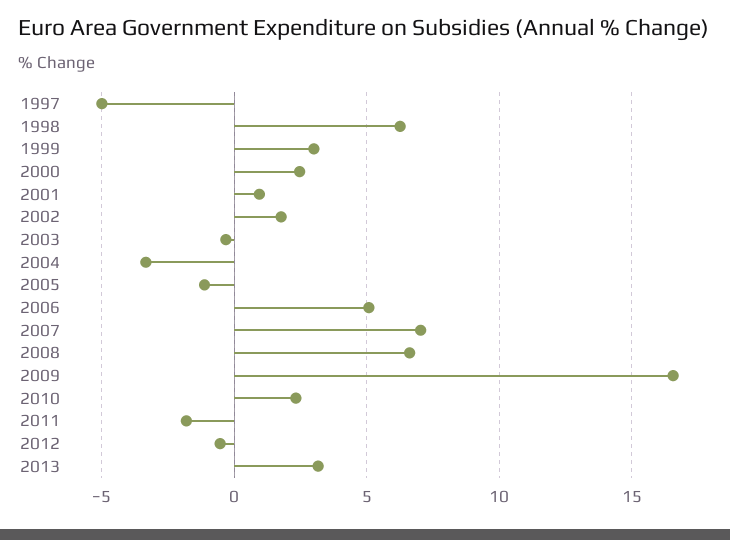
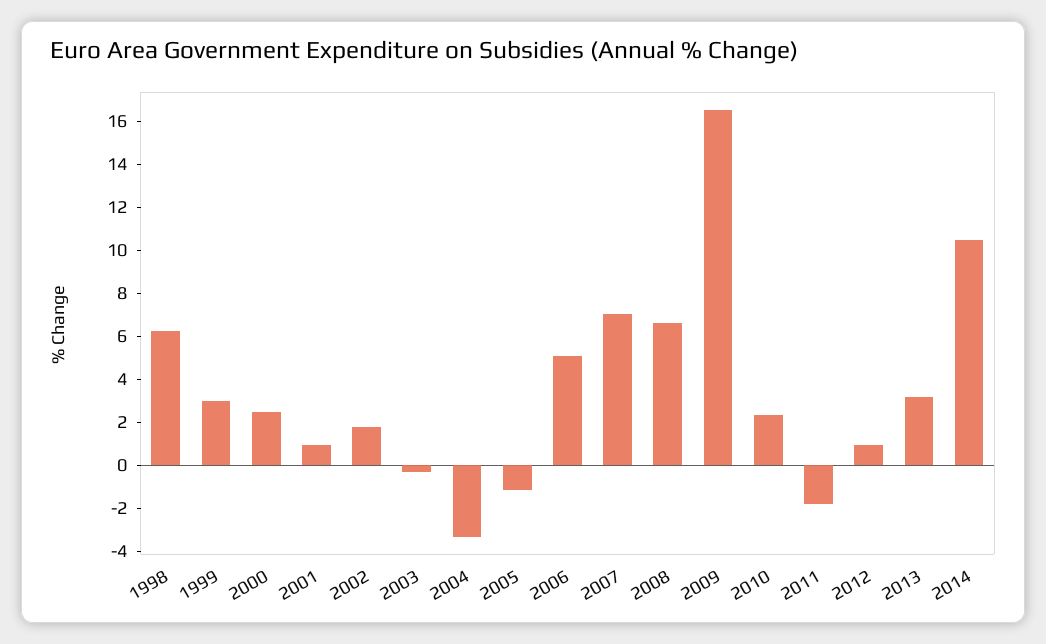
1997: -5 -> none
2012: -0.5 -> 1
2014: none -> 10.5

